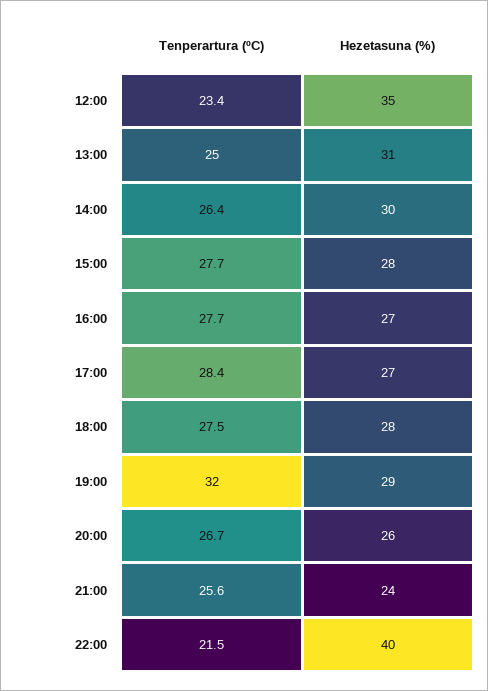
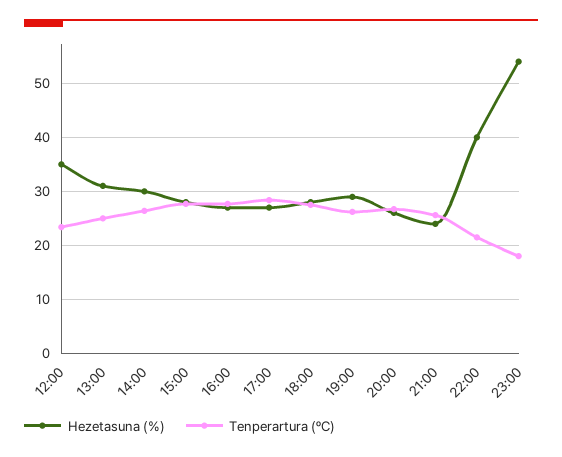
Tenperartura (ºC), 19:00: 32 -> 26
Hezetasuna (%), 23:00: none -> 54
Tenperartura (ºC), 23:00: none -> 18

